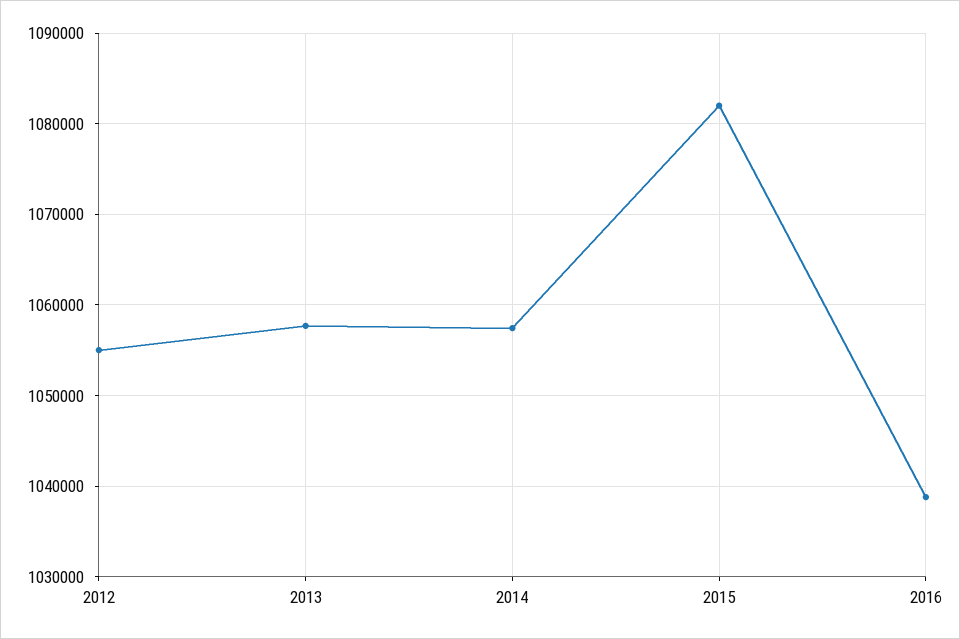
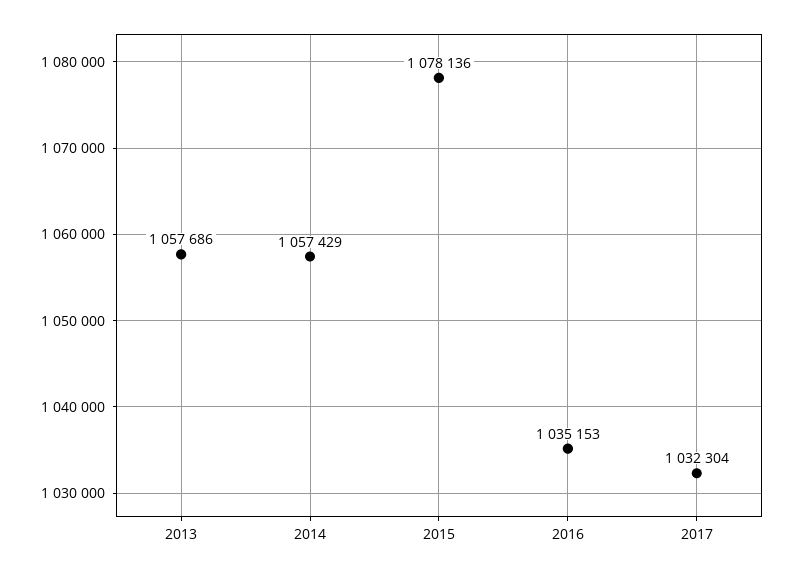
2012: 1055000 -> none
2015: 1082000 -> 1078136
2016: 1039000 -> 1035153
2017: none -> 1032304

